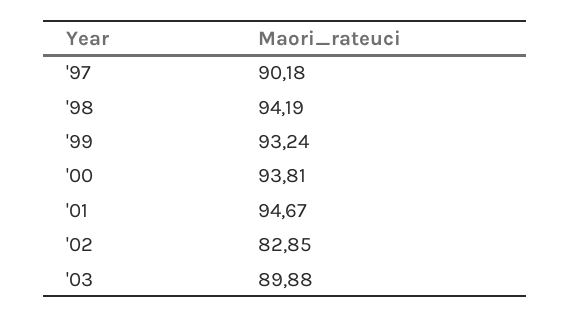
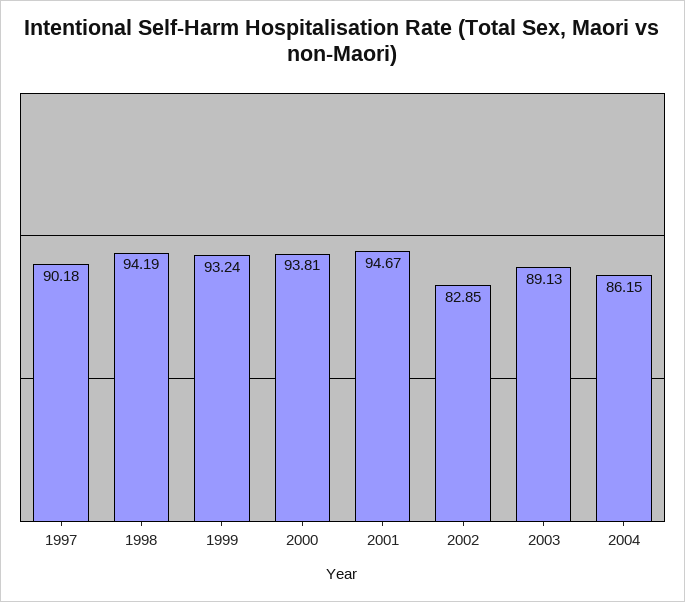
'03: 89.88 -> 89.13
2004: none -> 86.15

